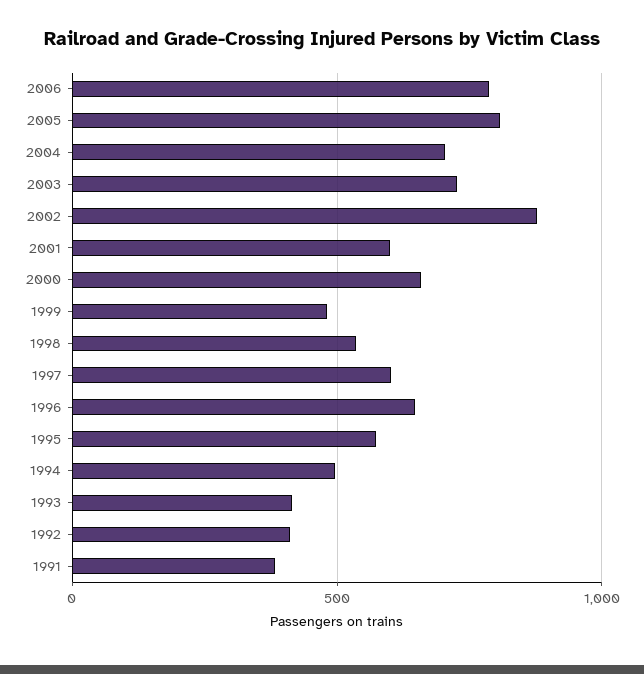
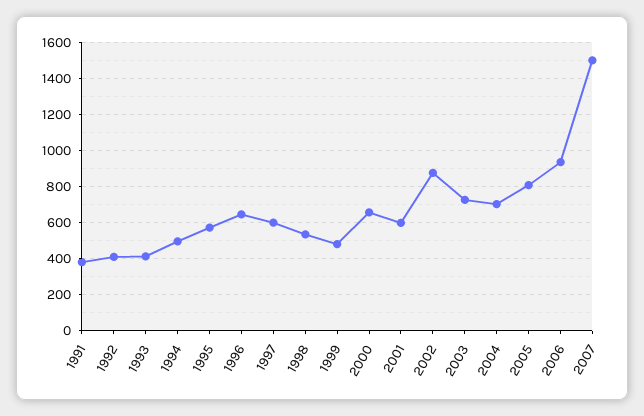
2006: 800 -> 950
2007: none -> 1500

